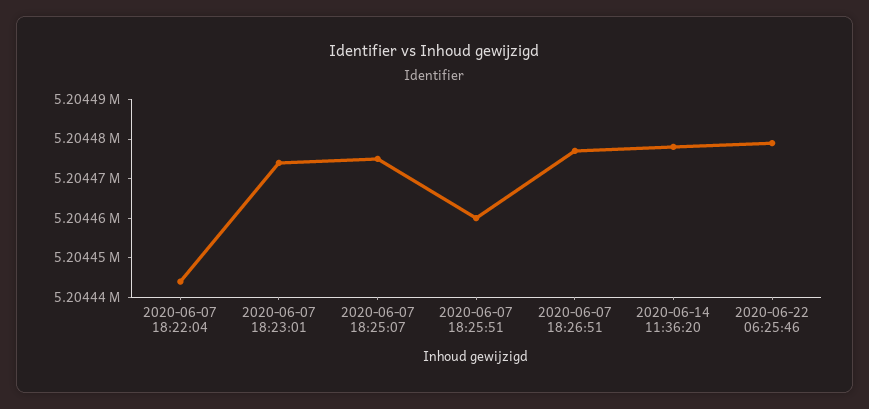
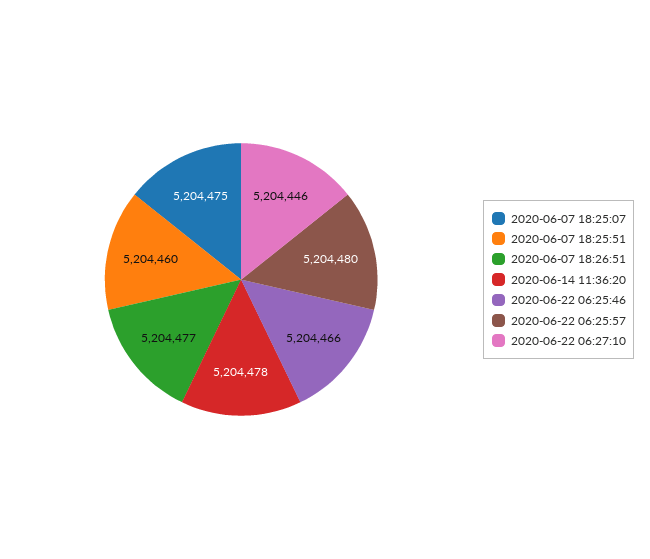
2020-06-07 18:22:04: 5204445 -> none
2020-06-07 18:23:01: 5204475 -> none
2020-06-22 06:25:46: 5204480 -> 5204466
2020-06-22 06:25:57: none -> 5204480
2020-06-22 06:27:10: none -> 5204446

